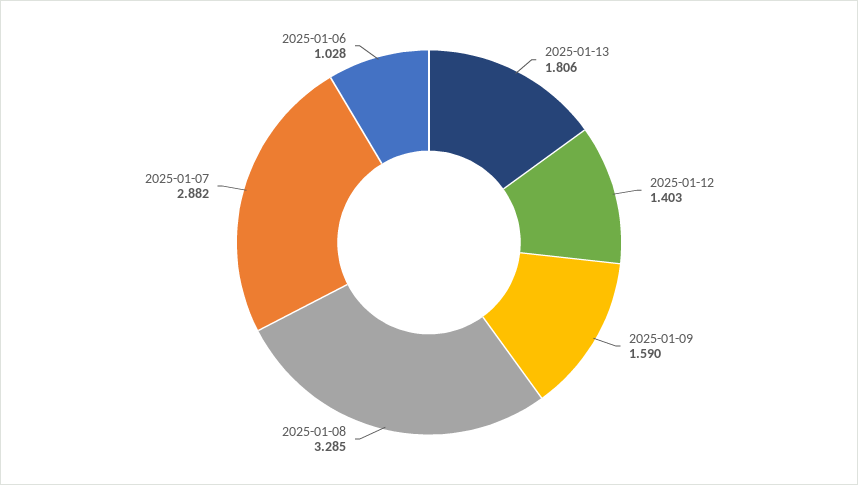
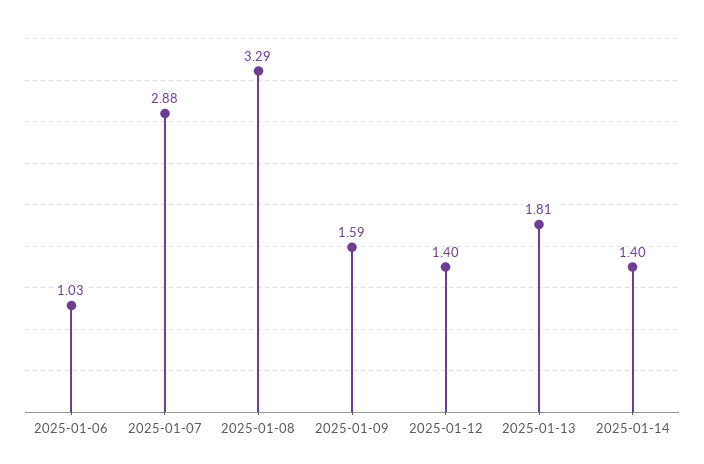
2025-01-14: none -> 1.4

